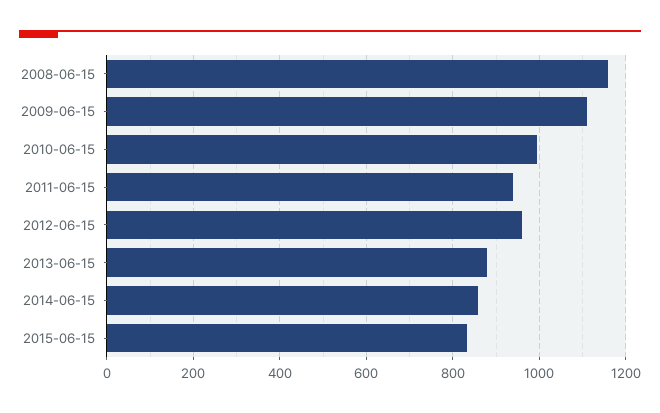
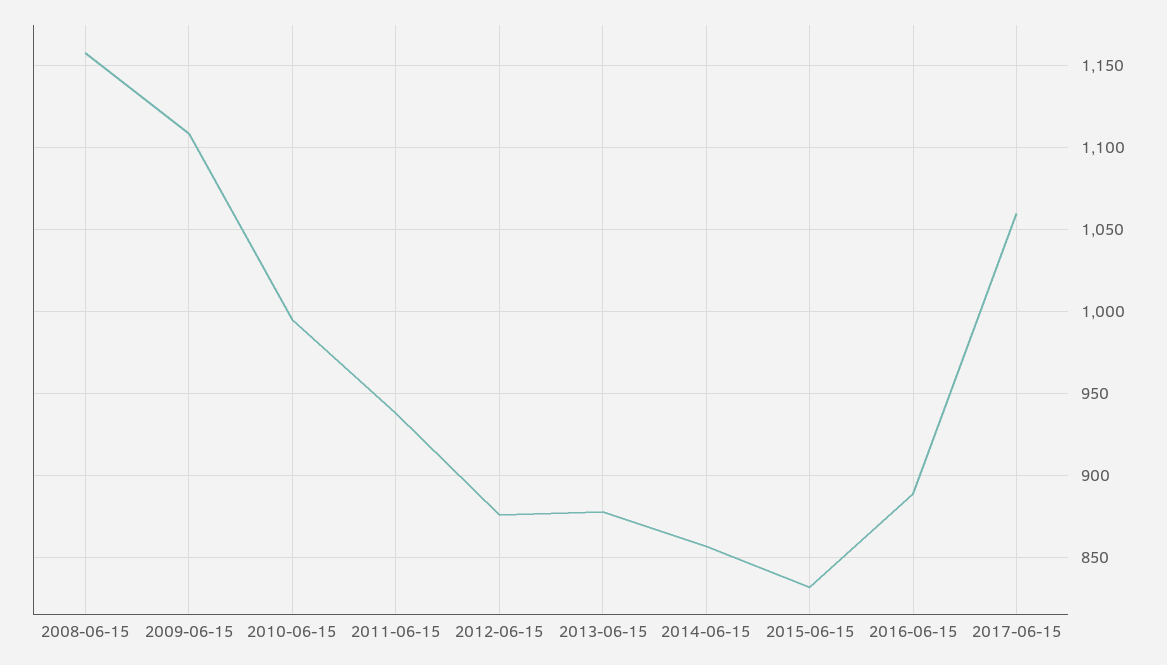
2012-06-15: 960 -> 875
2016-06-15: none -> 890
2017-06-15: none -> 1060

